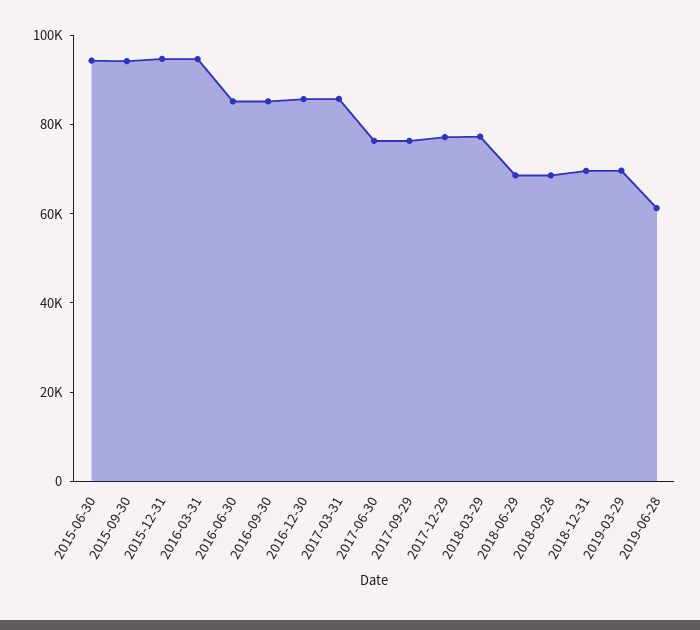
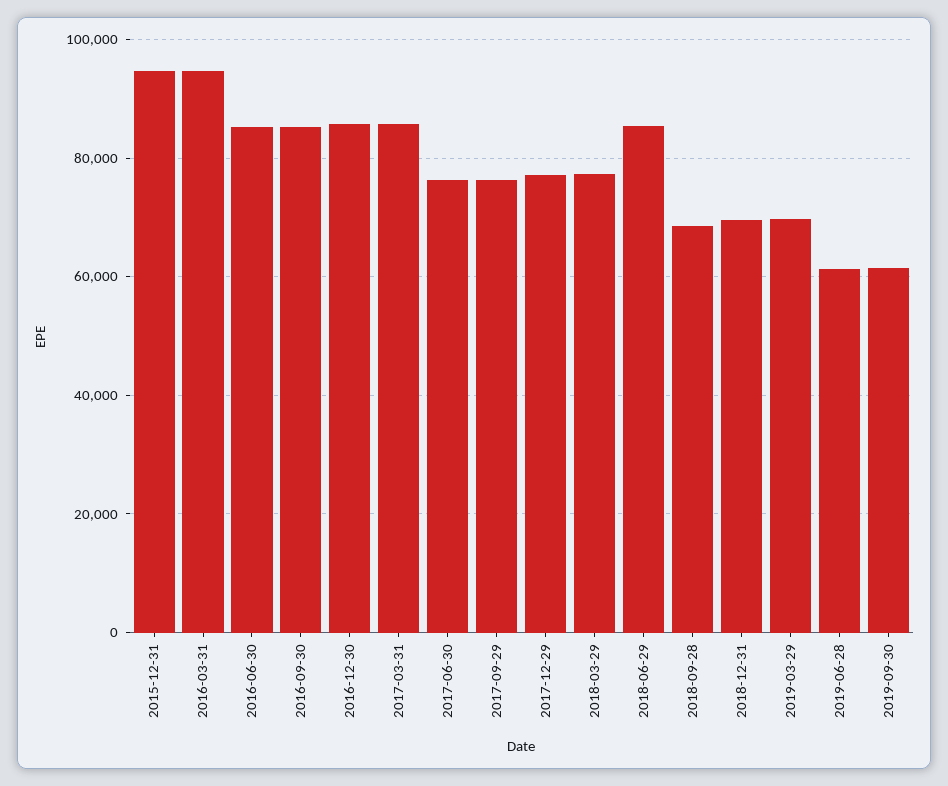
2015-06-30: 95000 -> none
2015-09-30: 95000 -> none
2018-06-29: 70000 -> 86000
2019-09-30: none -> 62000

